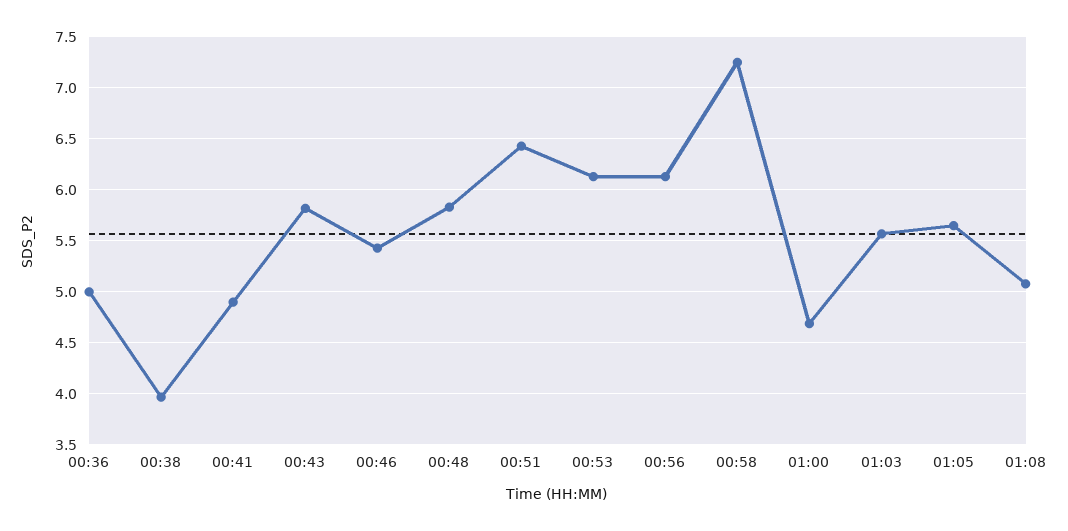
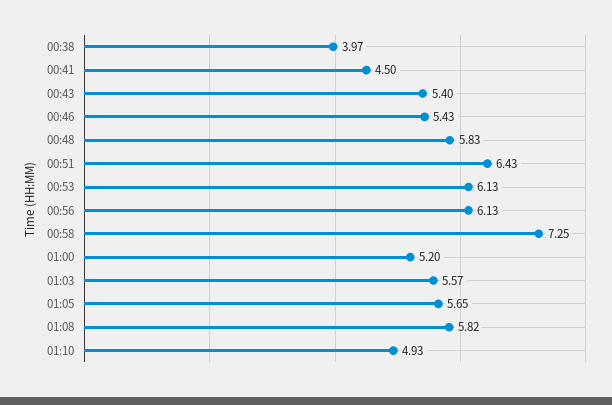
00:36: 5 -> none
00:41: 4.9 -> 4.5
00:43: 5.8 -> 5.4
01:00: 4.7 -> 5.2
01:08: 5.1 -> 5.82
01:10: none -> 4.93

